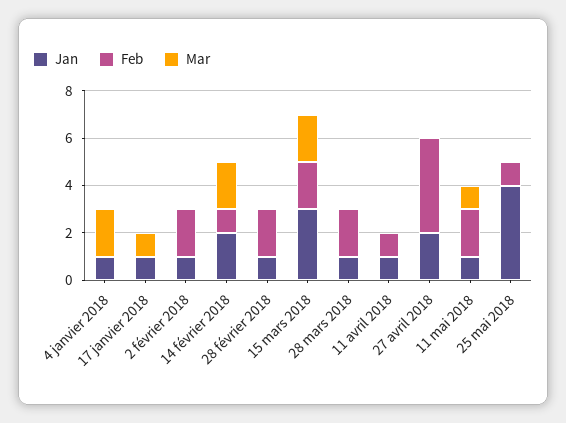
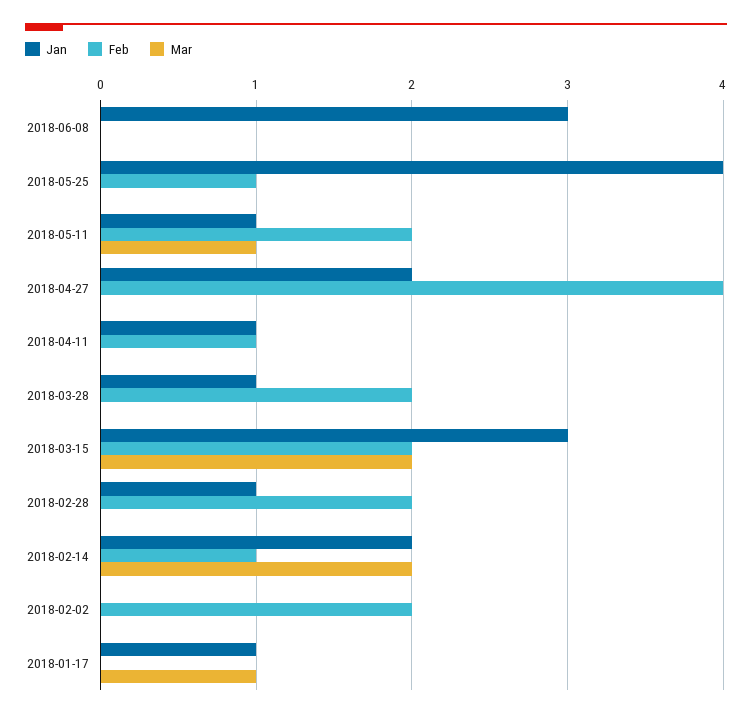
Jan, 4 janvier 2018: 1 -> none
Feb, 4 janvier 2018: 0 -> none
Mar, 4 janvier 2018: 2 -> none
Jan, 2 février 2018: 1 -> 0
Jan, 2018-06-08: none -> 3
Feb, 2018-06-08: none -> 0
Mar, 2018-06-08: none -> 0

